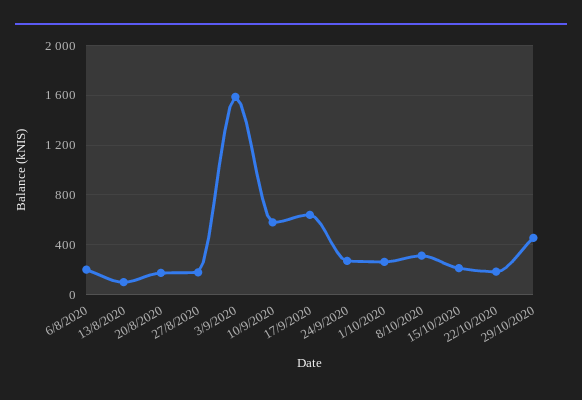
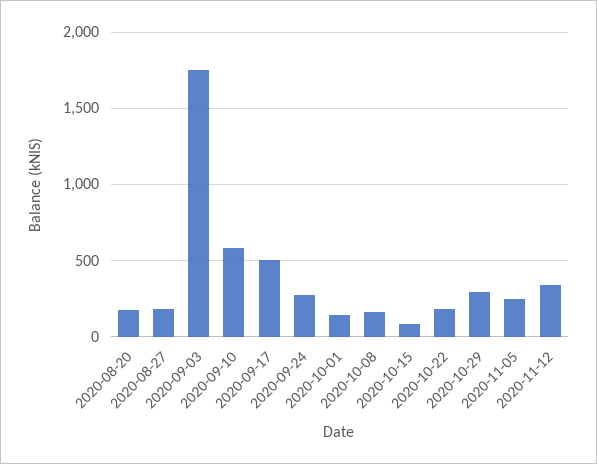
6/8/2020: 200 -> none
13/8/2020: 100 -> none
3/9/2020: 1600 -> 1750
17/9/2020: 650 -> 500
1/10/2020: 250 -> 150
8/10/2020: 300 -> 150
15/10/2020: 200 -> 100
29/10/2020: 450 -> 300
2020-11-05: none -> 250
2020-11-12: none -> 350

